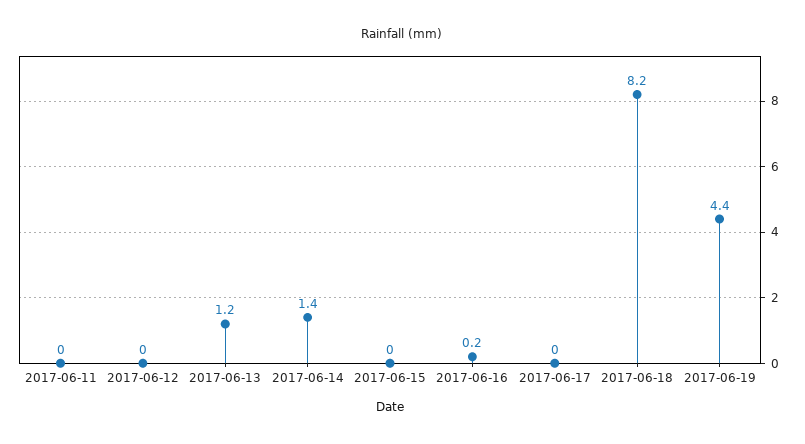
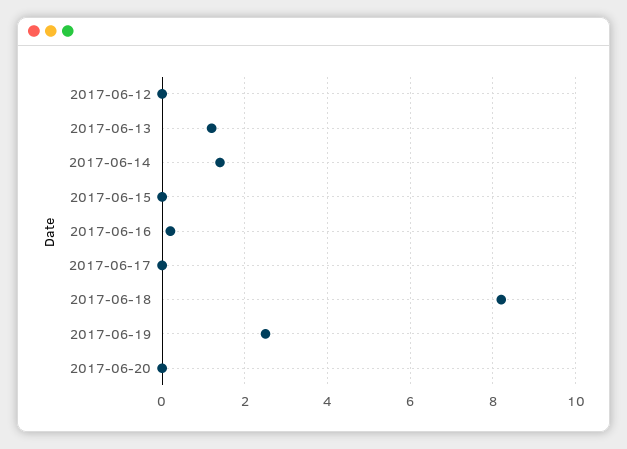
2017-06-11: 0 -> none
2017-06-19: 4.4 -> 2.5
2017-06-20: none -> 0

